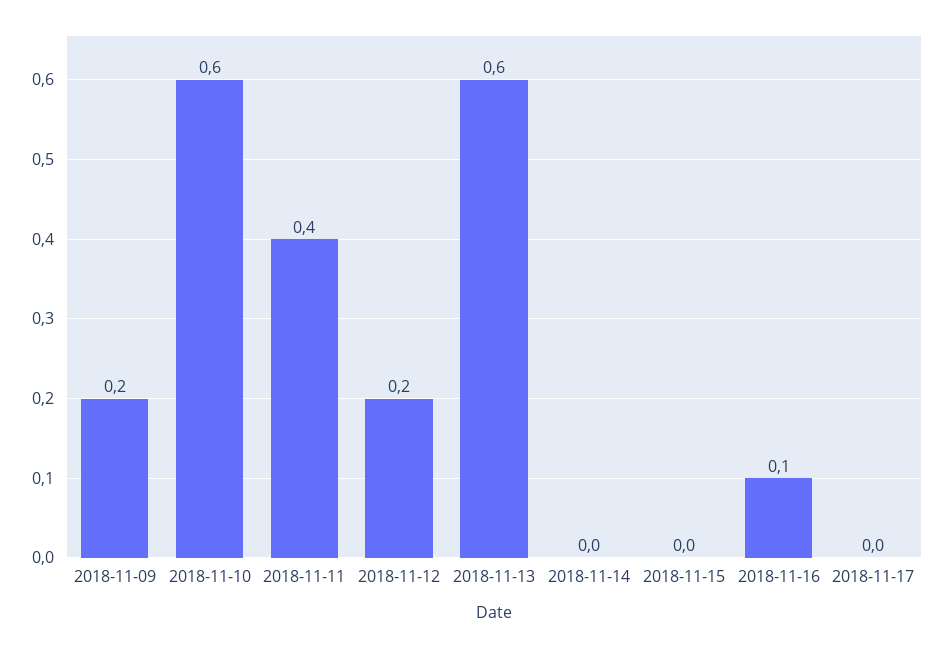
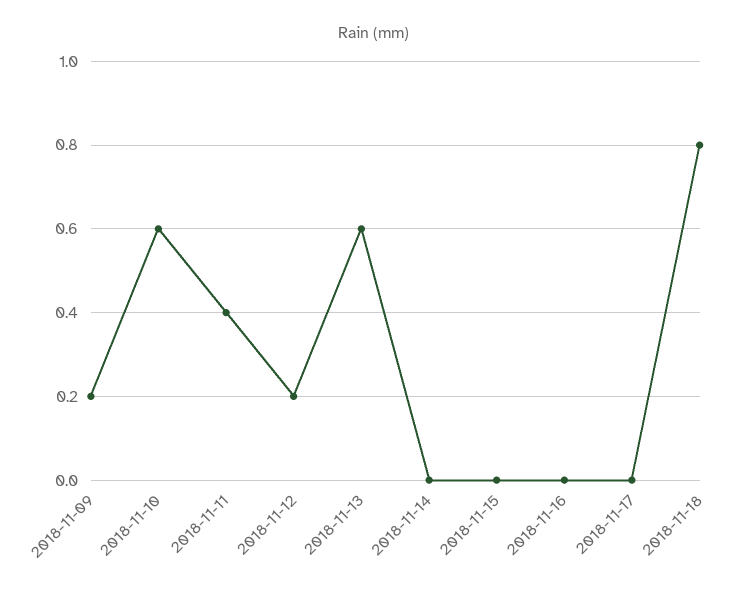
2018-11-16: 0.1 -> 0
2018-11-18: none -> 0.8

